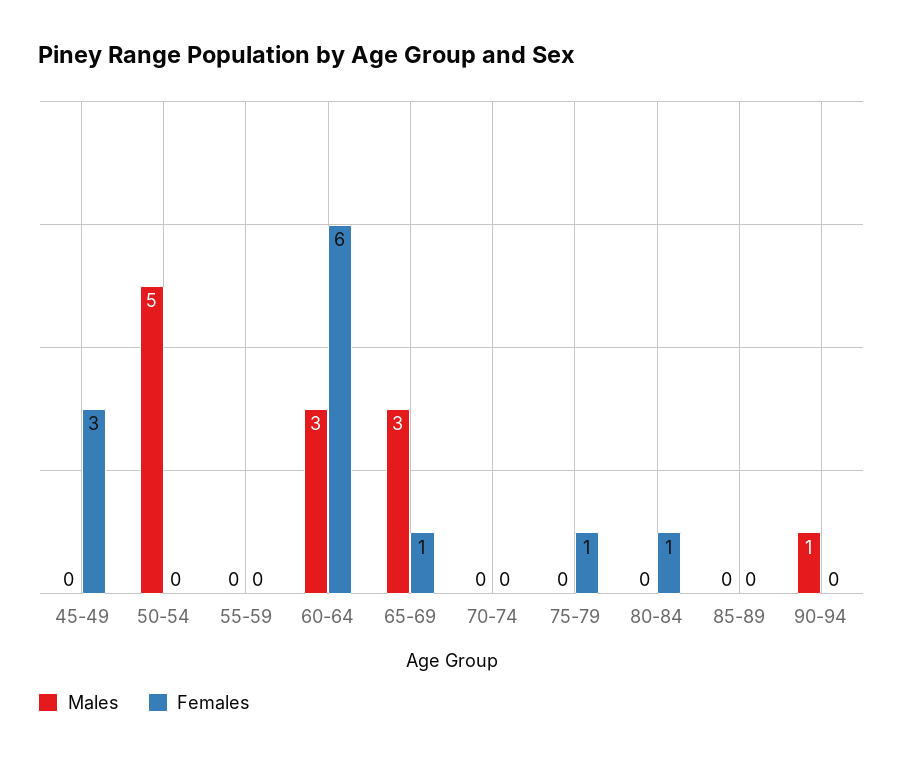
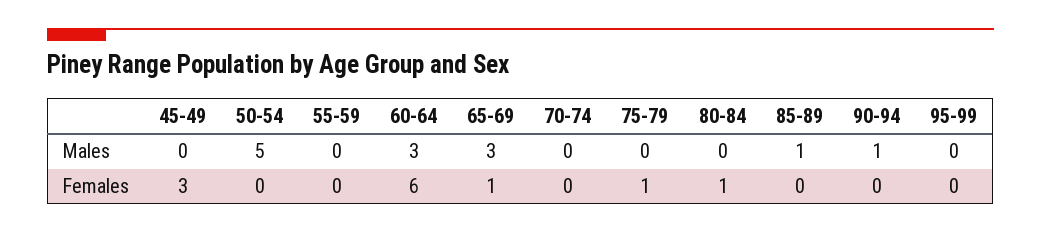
Males, 85-89: 0 -> 1
Males, 95-99: none -> 0
Females, 95-99: none -> 0

